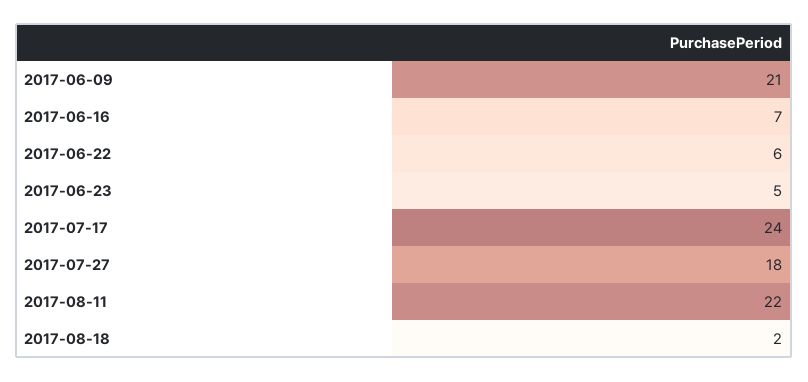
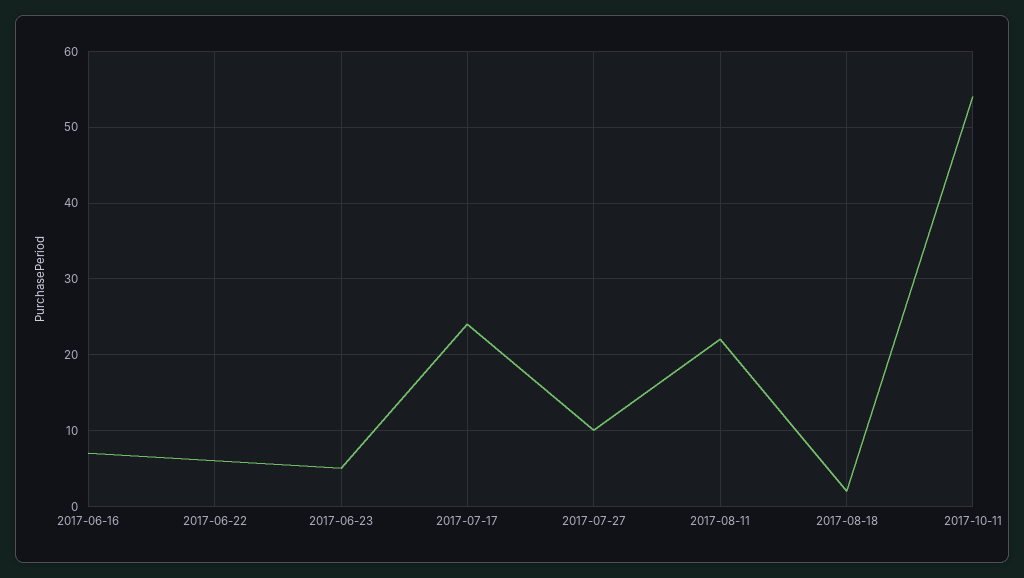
2017-06-09: 21 -> none
2017-07-27: 18 -> 10
2017-10-11: none -> 54

